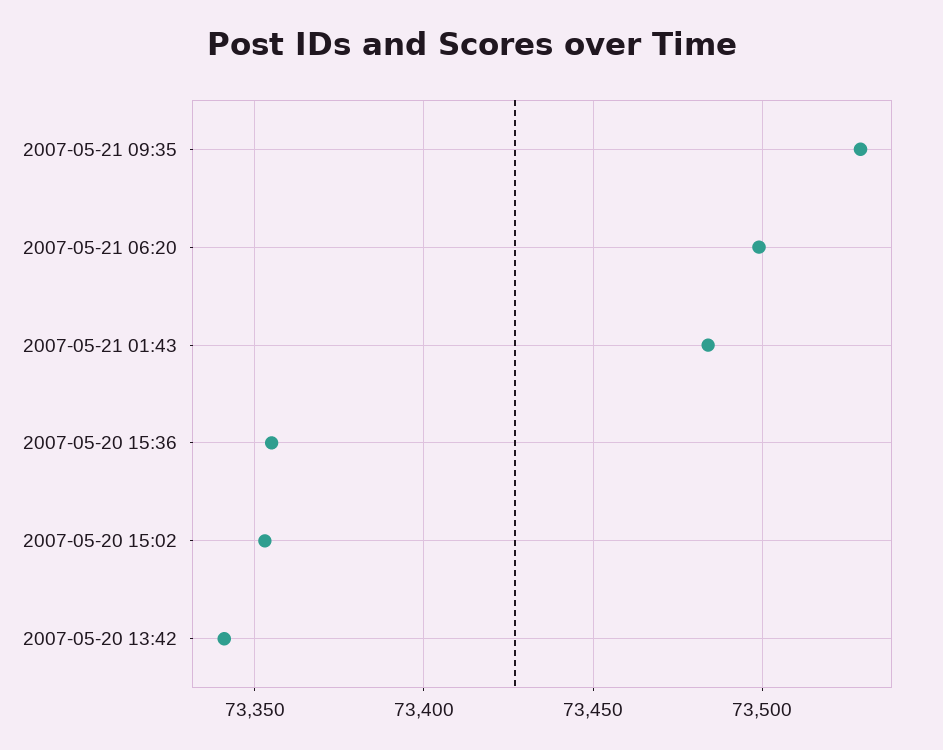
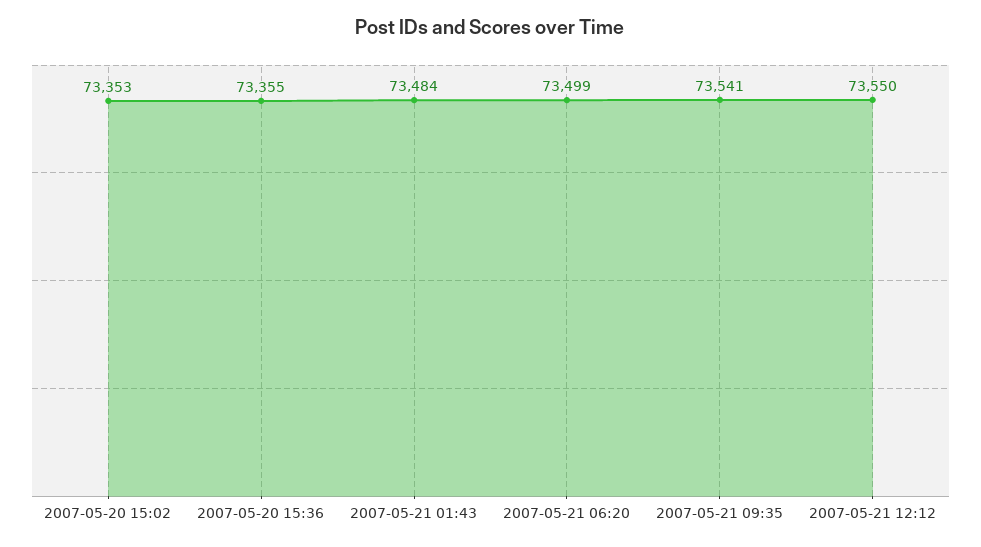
2007-05-21 09:35: 73530 -> 73541
2007-05-20 13:42: 73340 -> none
2007-05-21 12:12: none -> 73550

